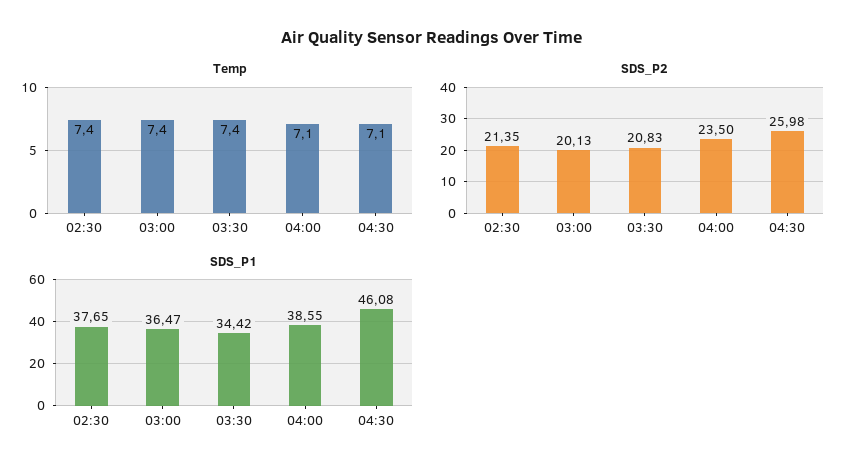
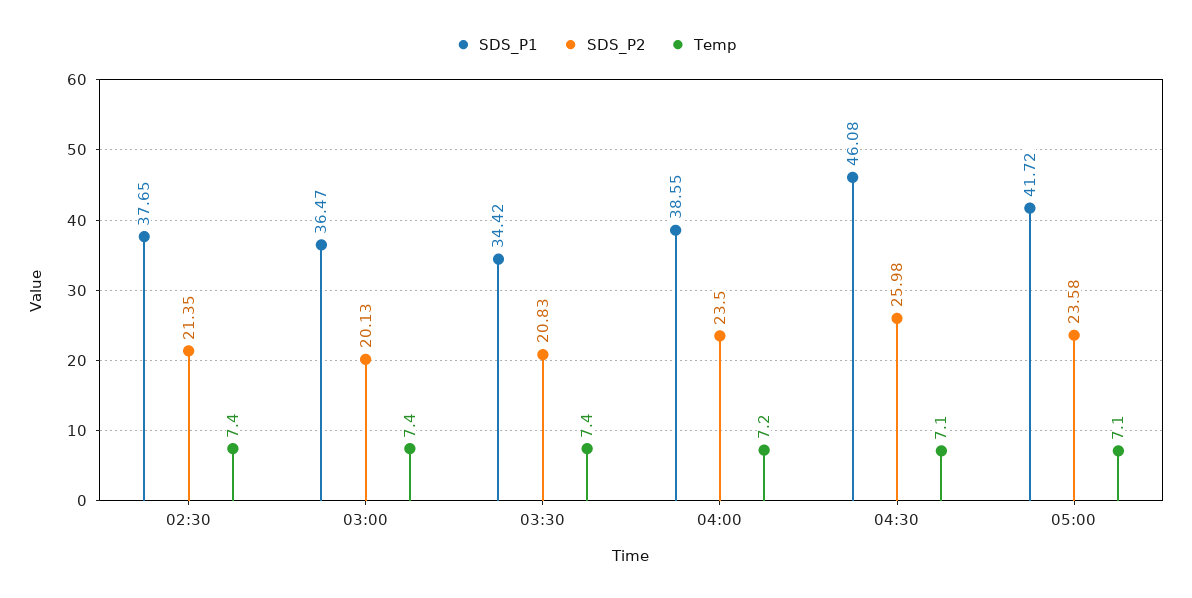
Temp, 04:00: 7.1 -> 7.2
SDS_P1, 05:00: none -> 41.72
SDS_P2, 05:00: none -> 23.58
Temp, 05:00: none -> 7.1

